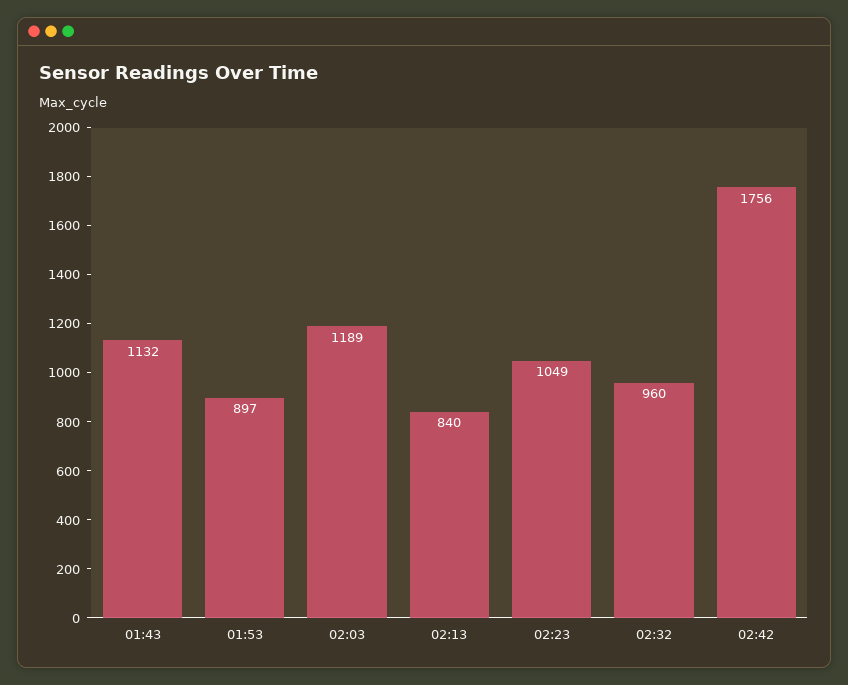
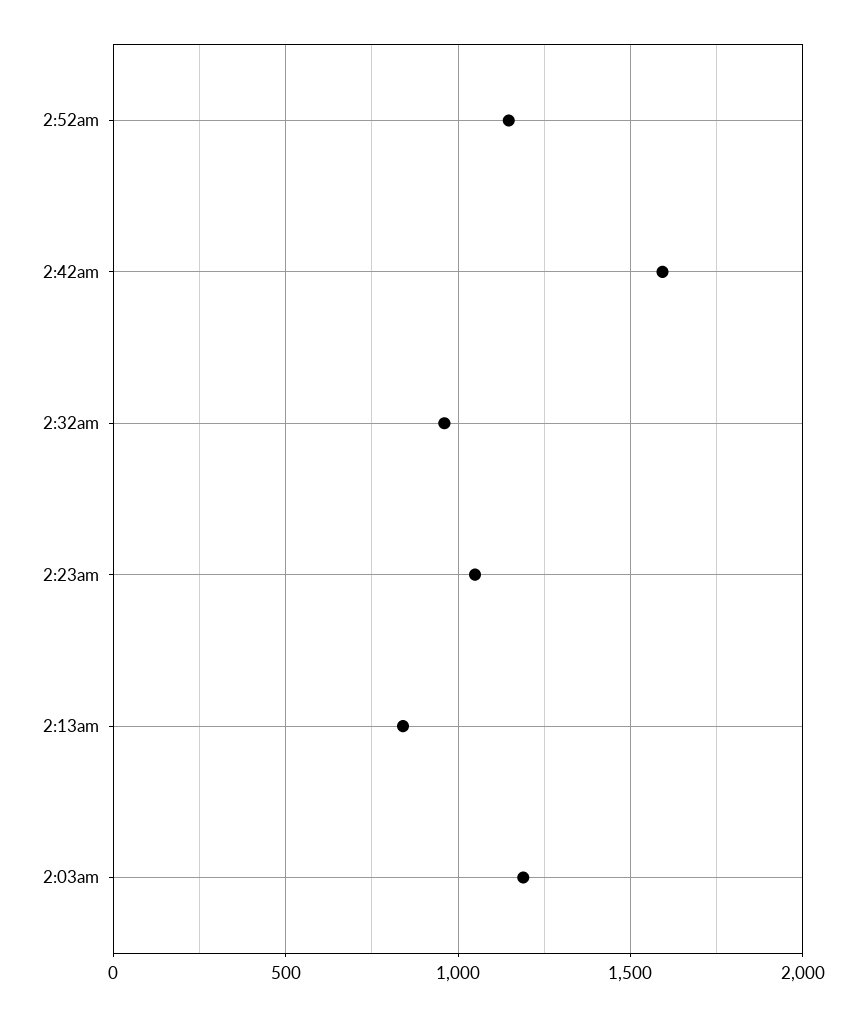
01:43: 1132 -> none
01:53: 897 -> none
02:42: 1756 -> 1600
2:52am: none -> 1150

